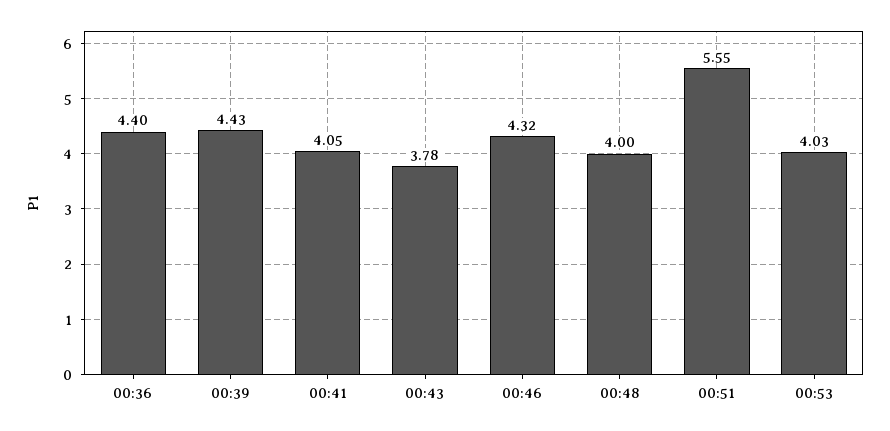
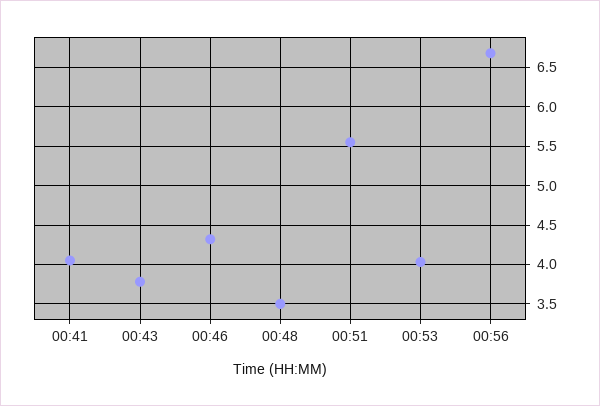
00:36: 4.4 -> none
00:39: 4.43 -> none
00:48: 4 -> 3.5
00:56: none -> 6.7

